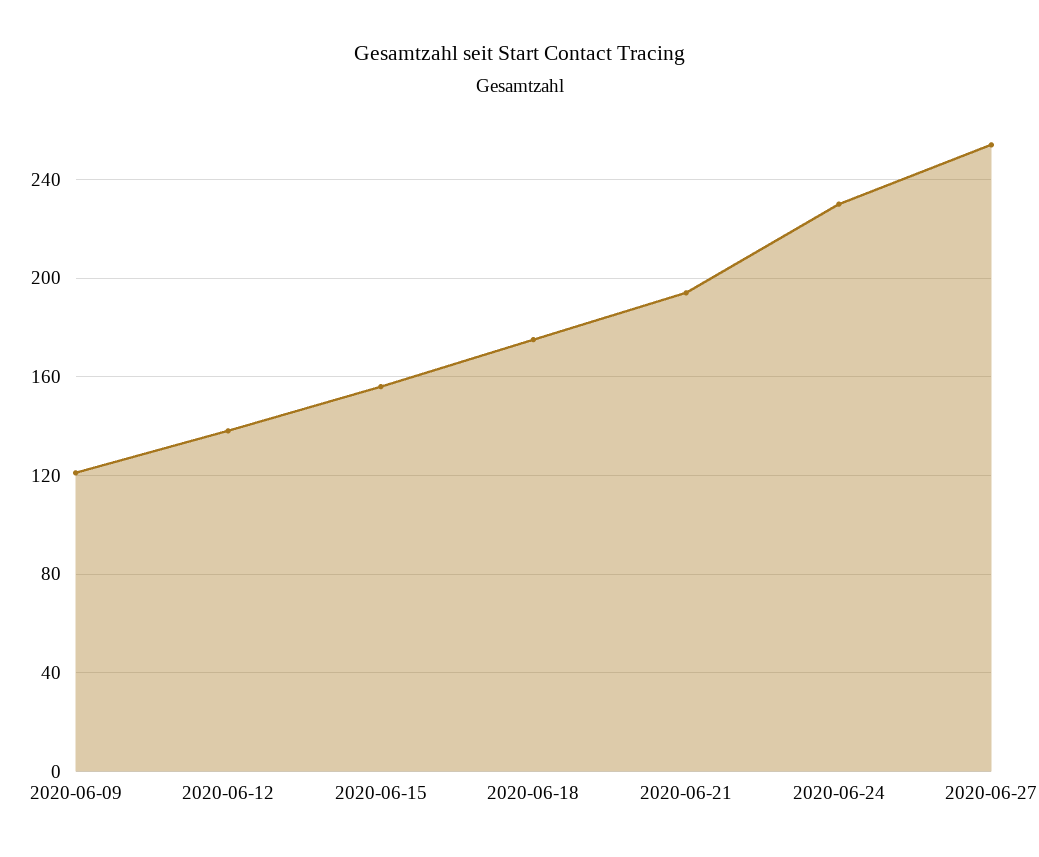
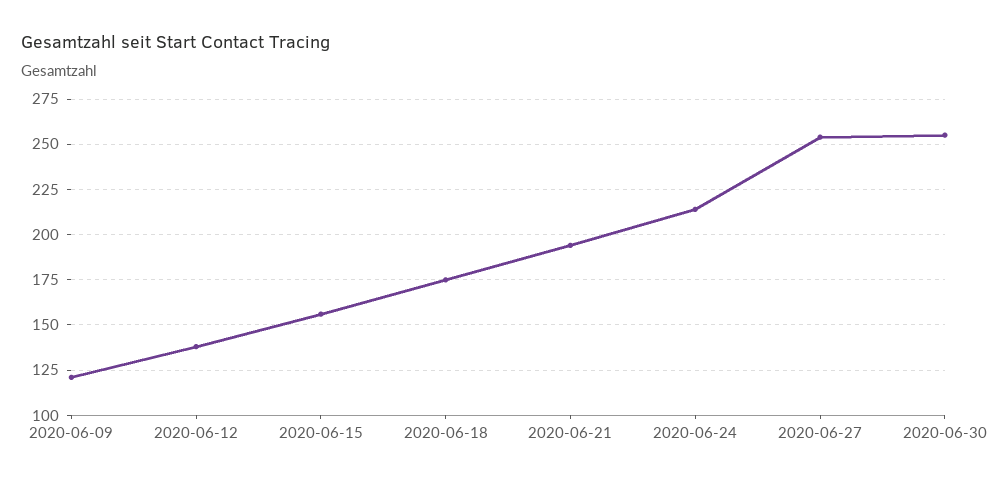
2020-06-24: 230 -> 215
2020-06-30: none -> 255

